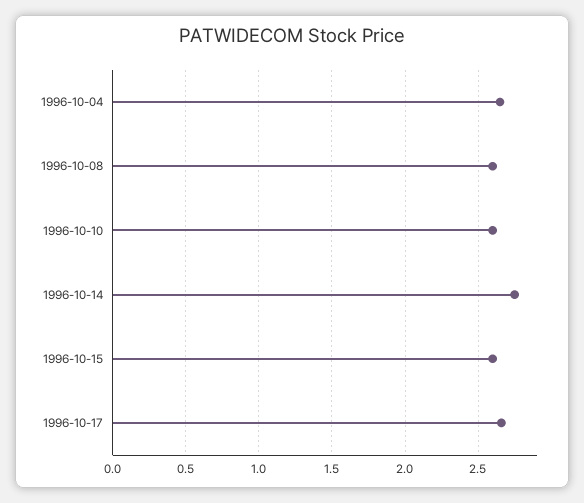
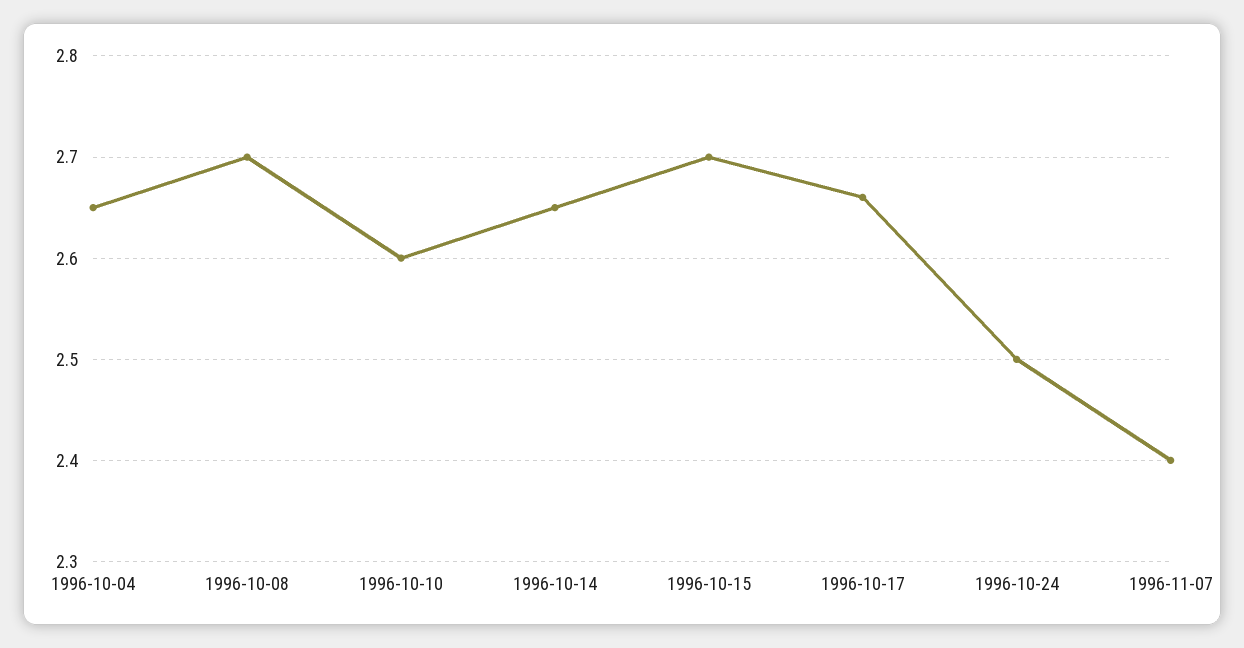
1996-10-08: 2.6 -> 2.7
1996-10-14: 2.75 -> 2.65
1996-10-15: 2.6 -> 2.7
1996-10-24: none -> 2.5
1996-11-07: none -> 2.4

